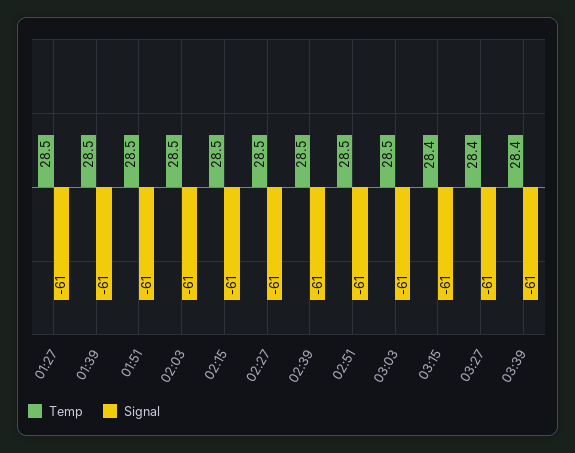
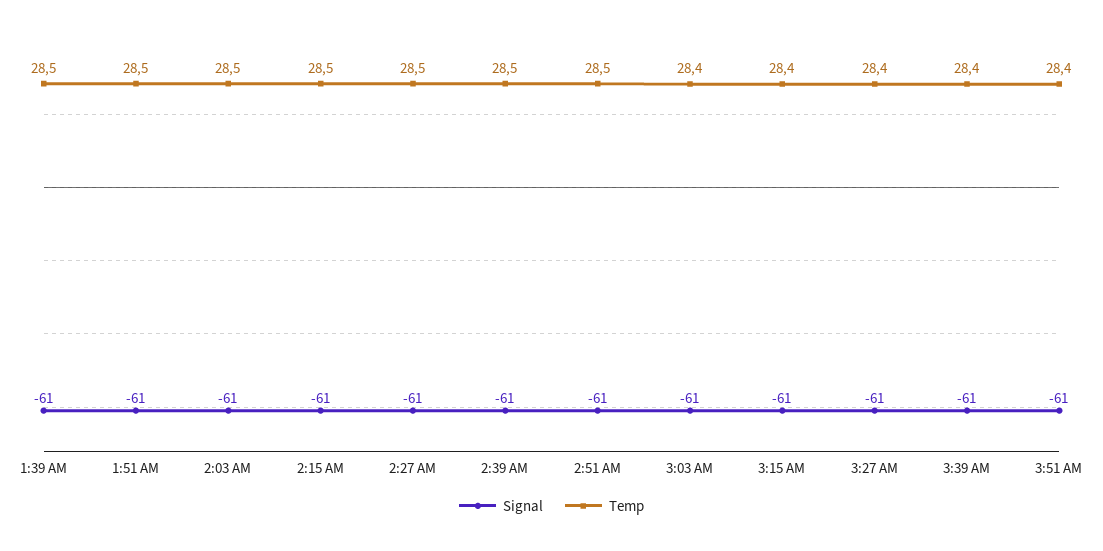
Temp, 01:27: 28.5 -> none
Signal, 01:27: -61 -> none
Temp, 03:03: 28.5 -> 28.4
Signal, 3:51 AM: none -> -61
Temp, 3:51 AM: none -> 28.4

